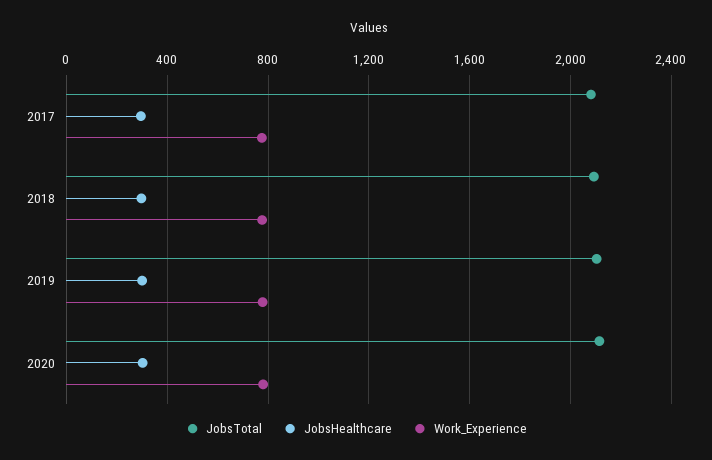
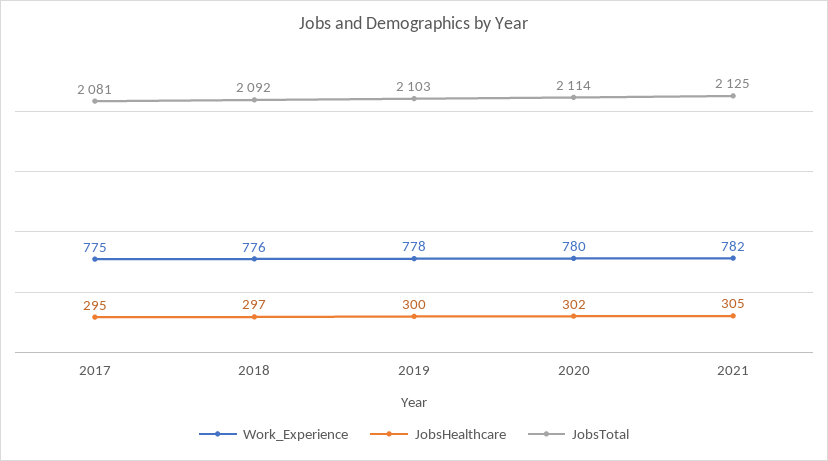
Work_Experience, 2021: none -> 782
JobsHealthcare, 2021: none -> 305
JobsTotal, 2021: none -> 2125

